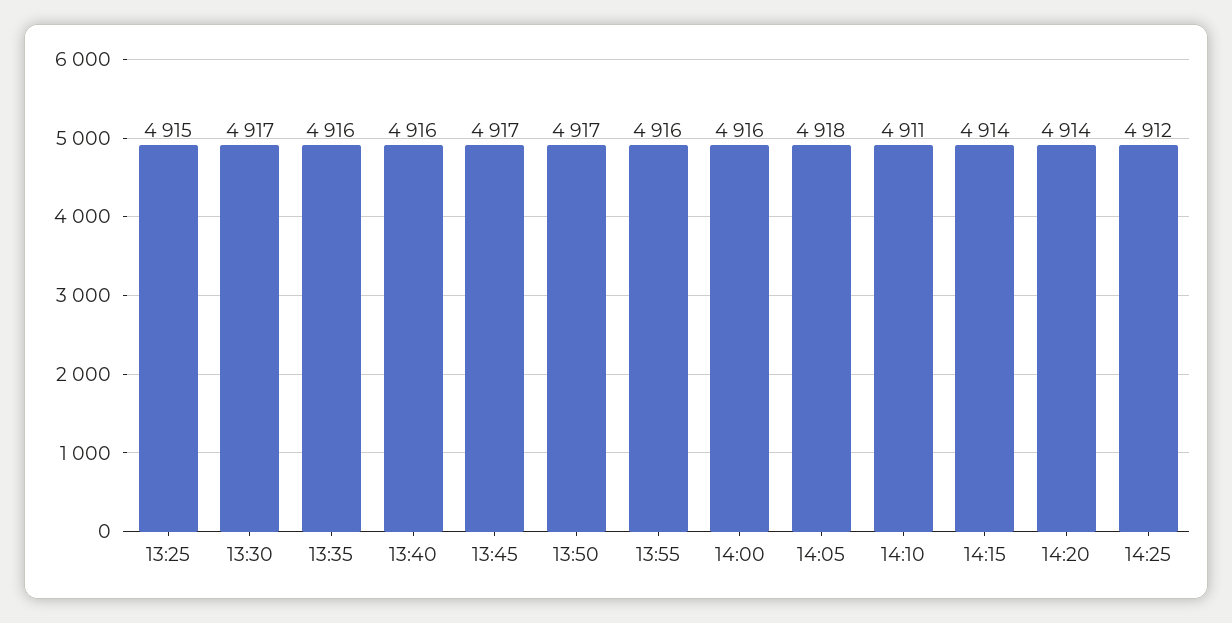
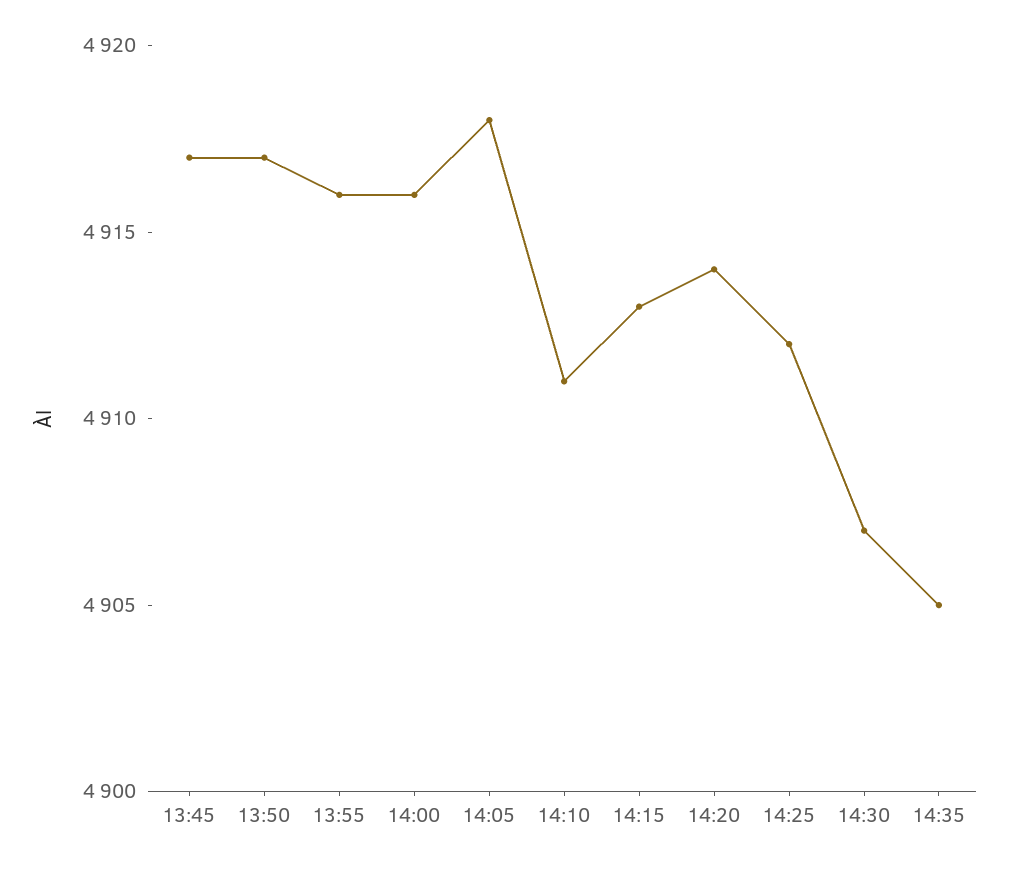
13:25: 4915 -> none
13:30: 4917 -> none
13:35: 4916 -> none
13:40: 4916 -> none
14:15: 4914 -> 4913
14:30: none -> 4907
14:35: none -> 4905

